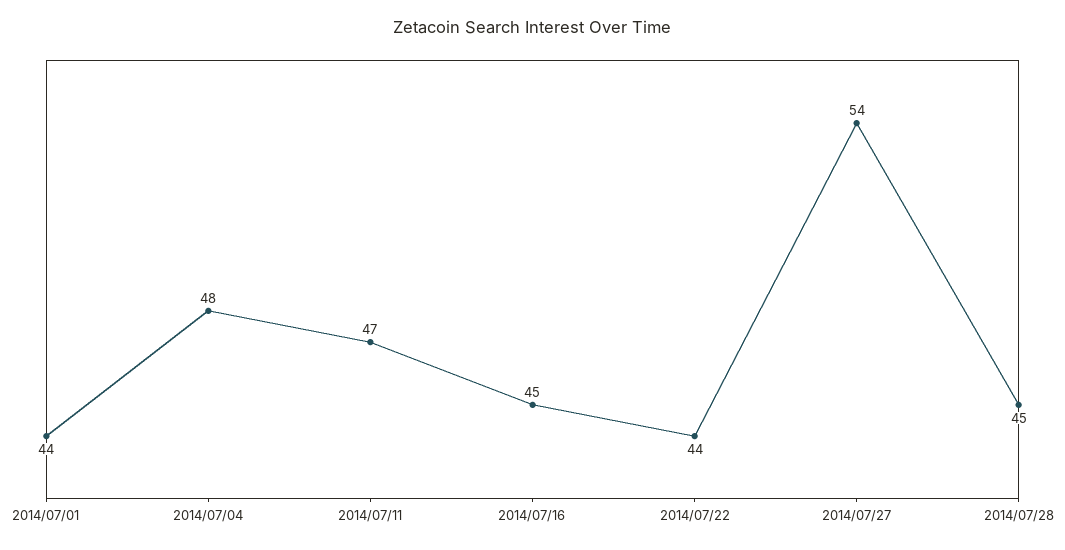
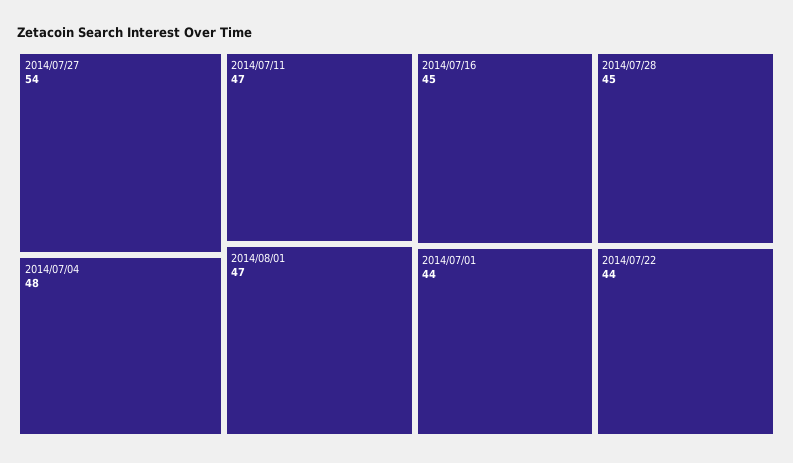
2014/08/01: none -> 47

